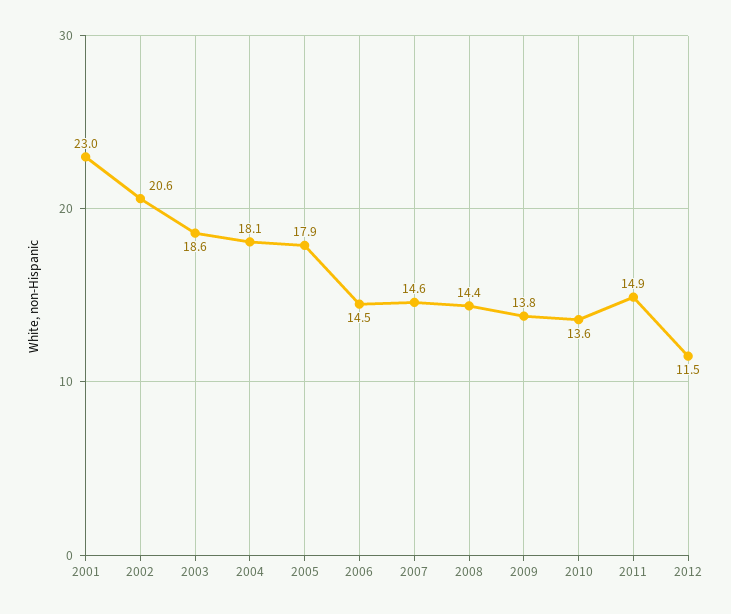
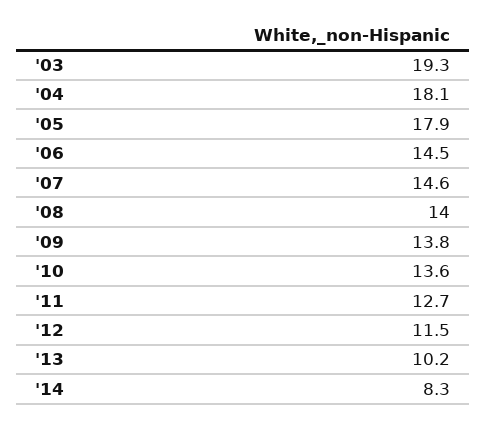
2001: 23 -> none
2002: 20.6 -> none
2003: 18.6 -> 19.3
2008: 14.4 -> 14
2011: 14.9 -> 12.7
'13: none -> 10.2
'14: none -> 8.3

